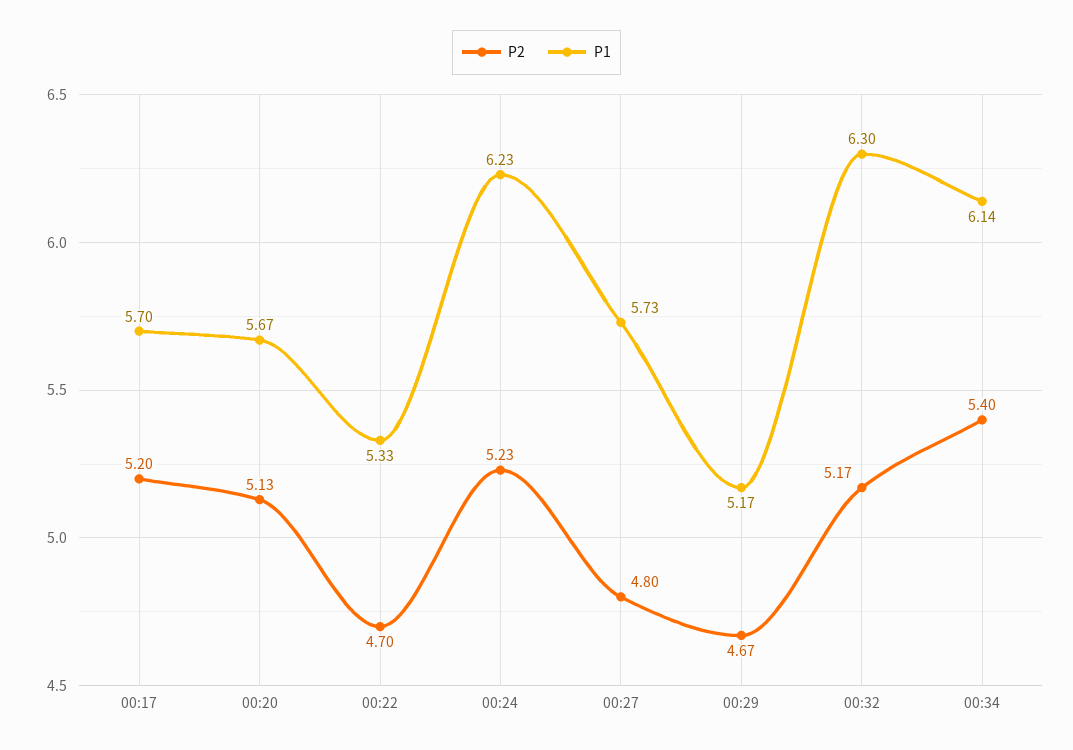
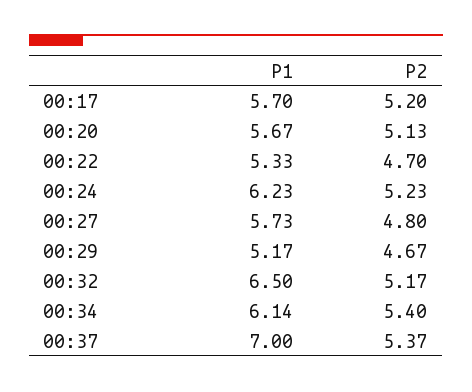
P1, 00:32: 6.3 -> 6.5
P1, 00:37: none -> 7
P2, 00:37: none -> 5.37

